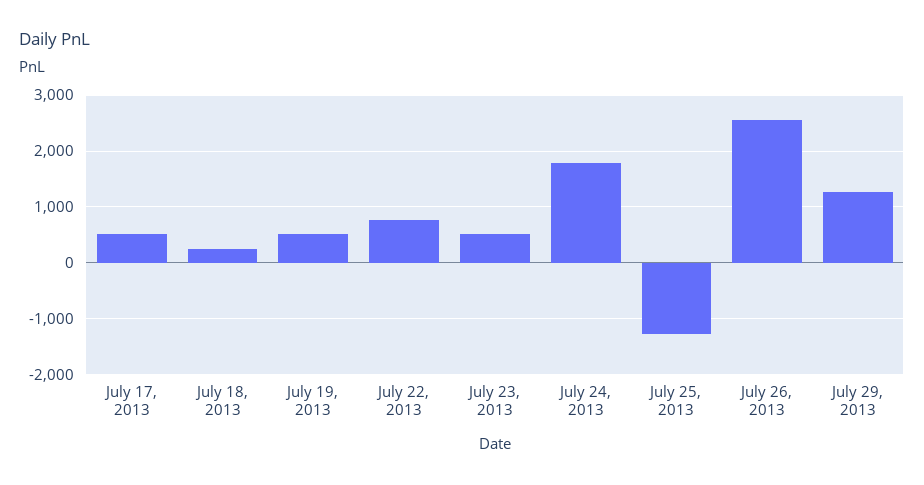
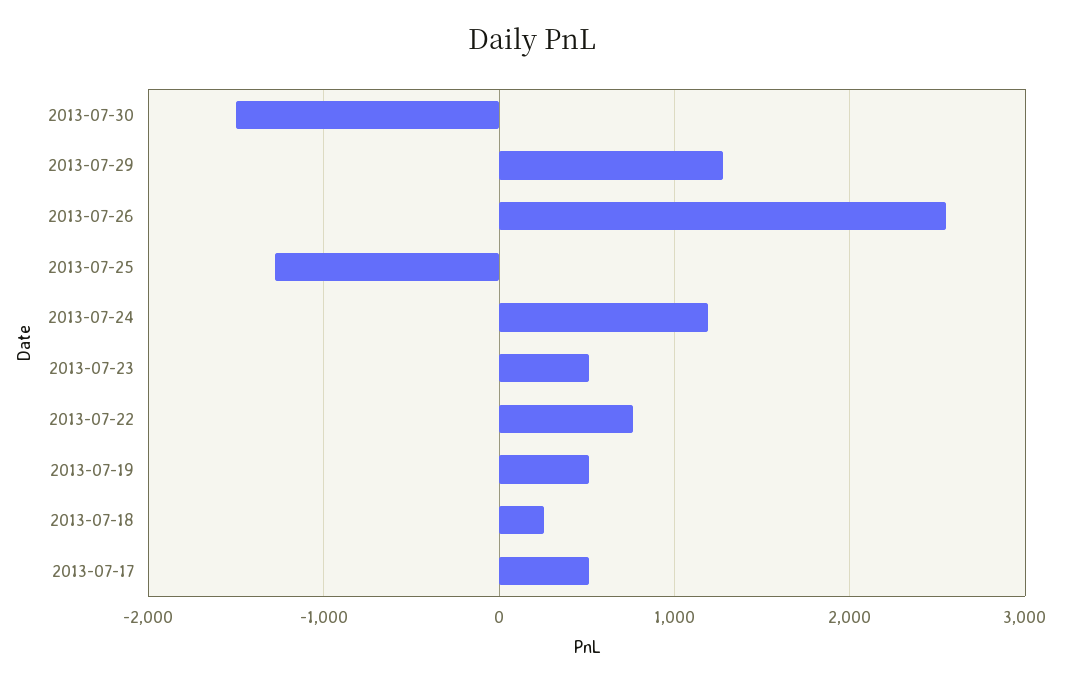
July 24, 2013: 1800 -> 1200
2013-07-30: none -> -1500

